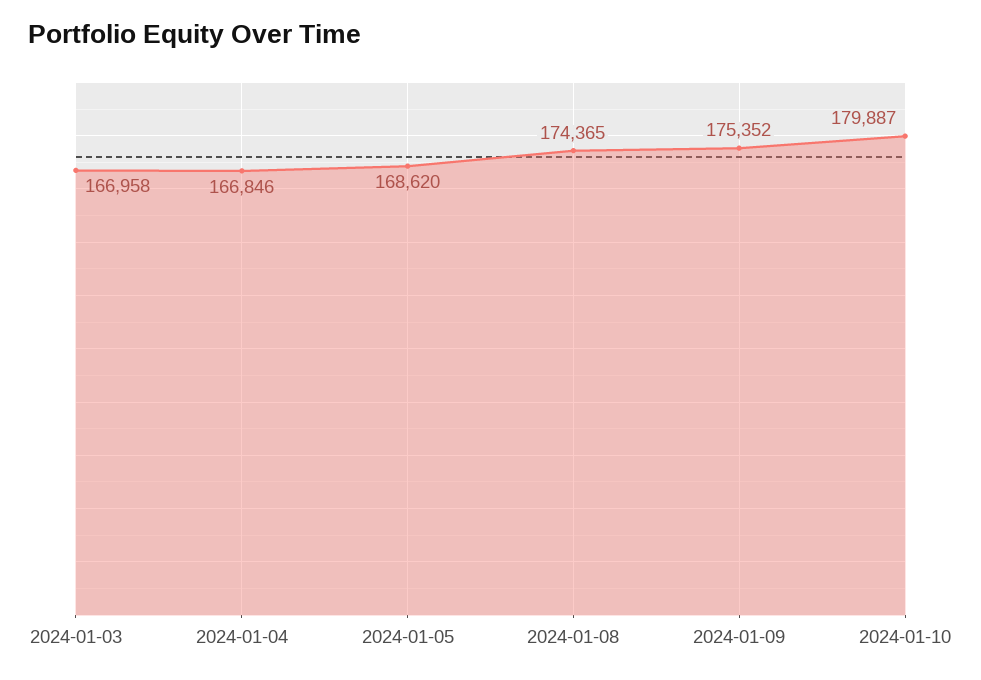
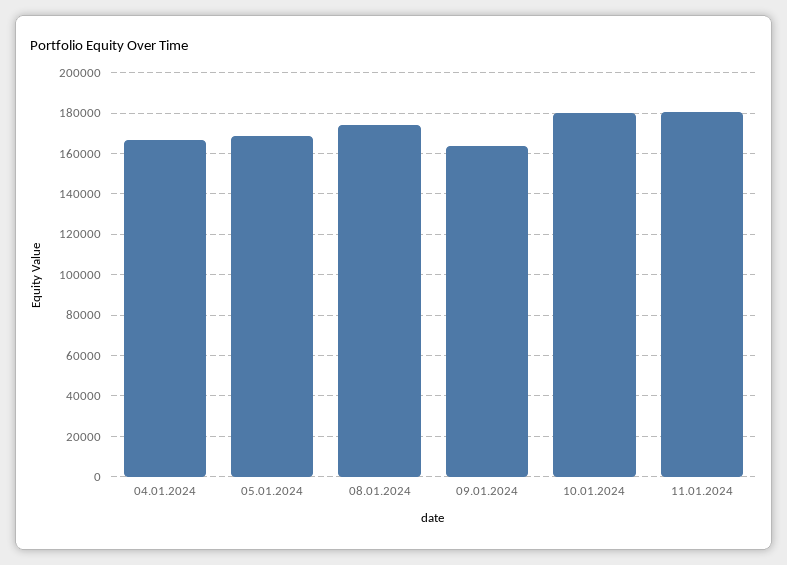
2024-01-03: 166958 -> none
2024-01-09: 175352 -> 165000
11.01.2024: none -> 180000

